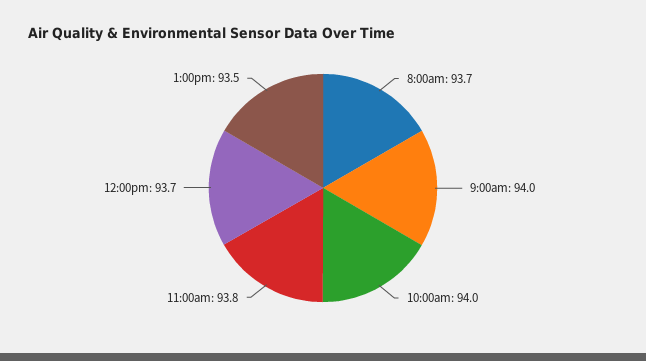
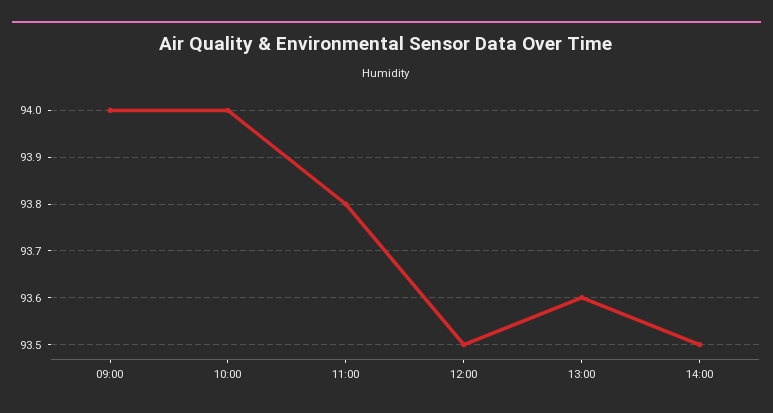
8:00am: 93.7 -> none
12:00pm: 93.7 -> 93.5
1:00pm: 93.5 -> 93.6
14:00: none -> 93.5

